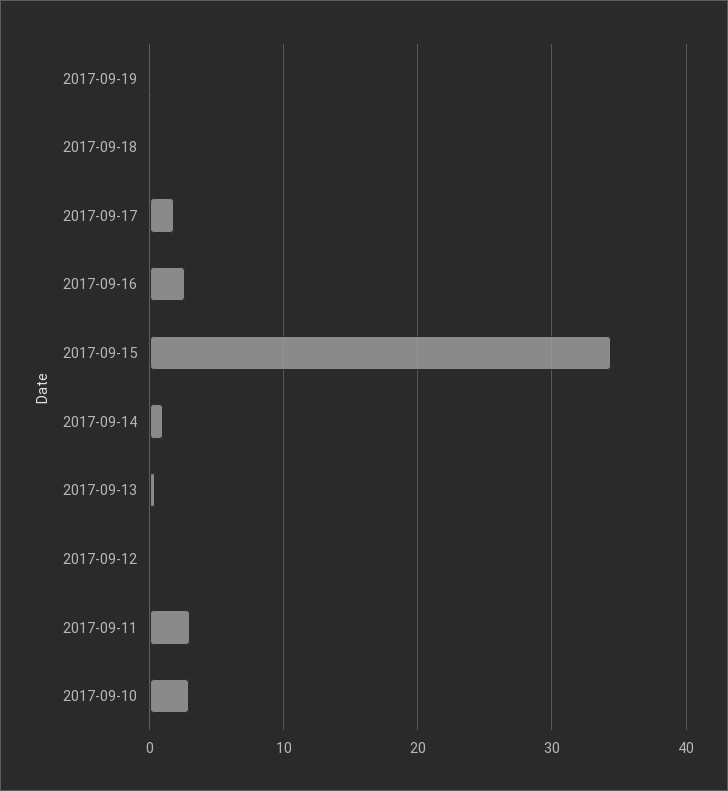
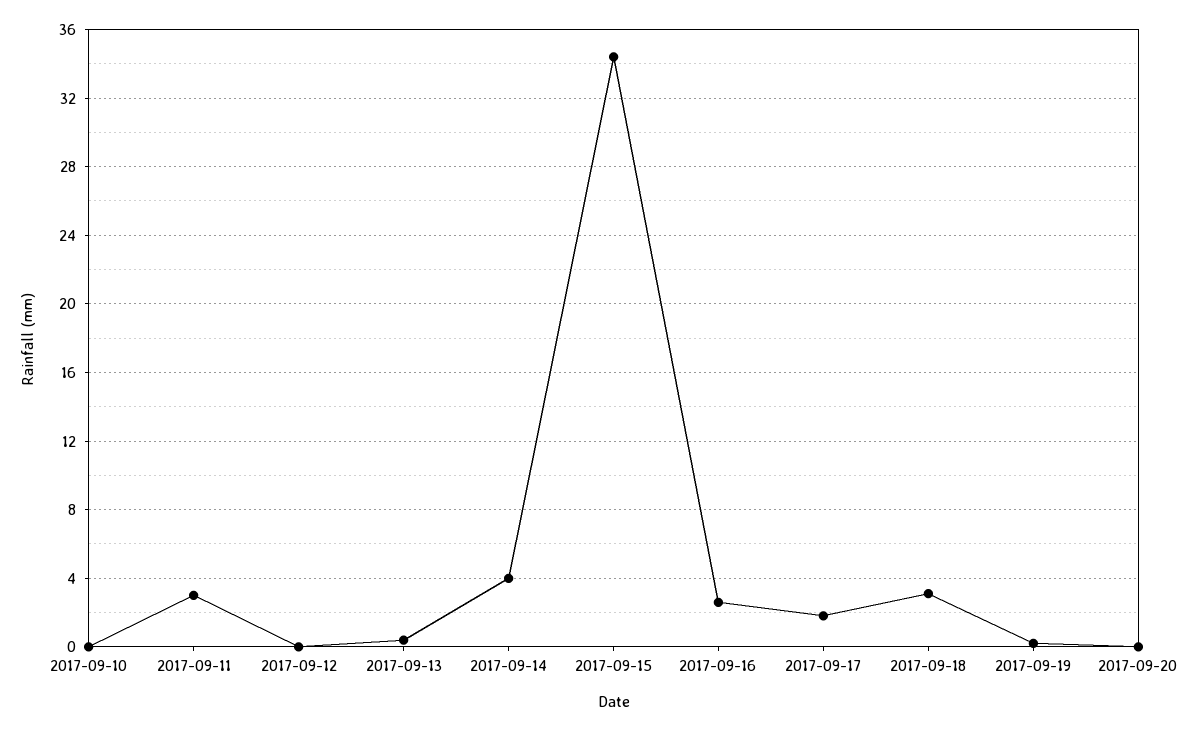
2017-09-18: 0 -> 3
2017-09-14: 1 -> 4
2017-09-10: 3 -> 0
2017-09-20: none -> 0

